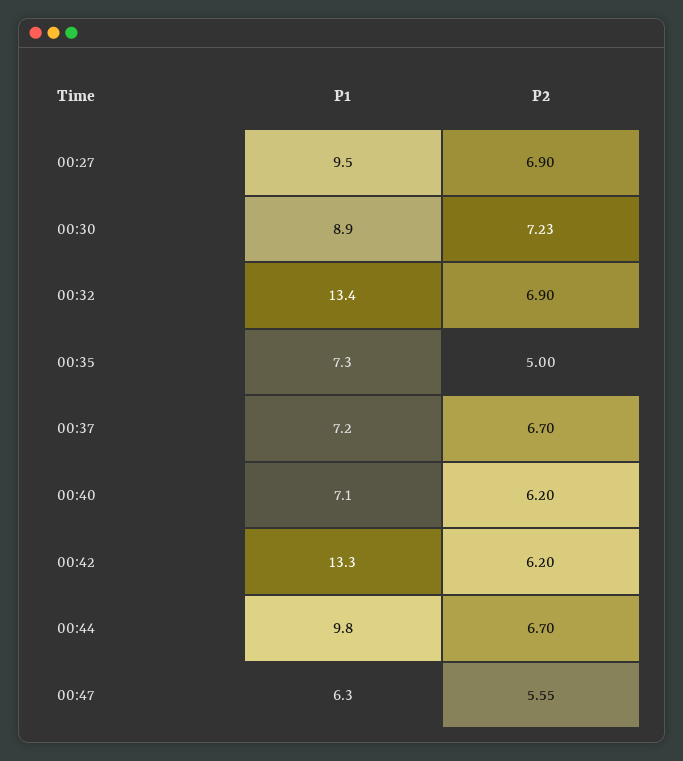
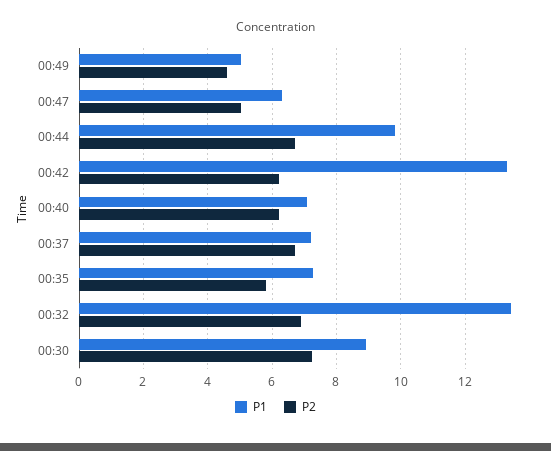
P1, 00:27: 9.5 -> none
P2, 00:27: 6.9 -> none
P2, 00:35: 5 -> 5.8
P2, 00:47: 5.55 -> 5
P1, 00:49: none -> 5
P2, 00:49: none -> 4.6

